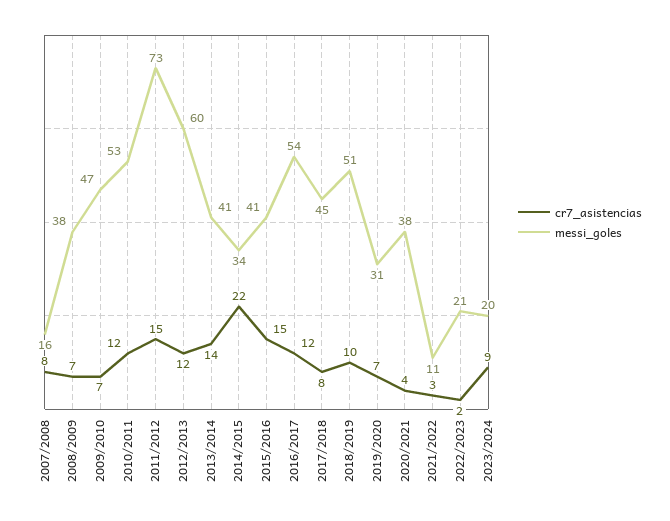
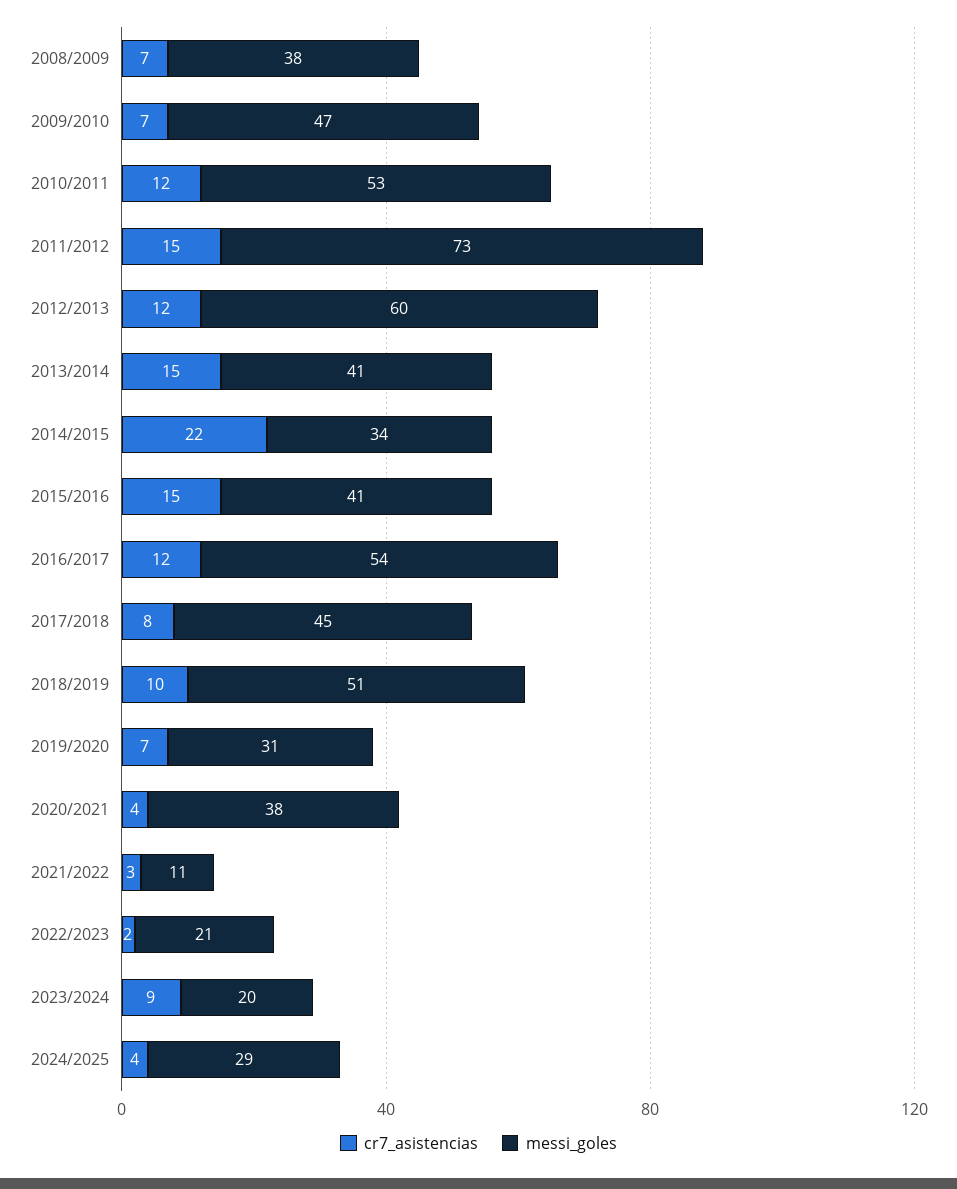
cr7_asistencias, 2007/2008: 8 -> none
messi_goles, 2007/2008: 16 -> none
cr7_asistencias, 2013/2014: 14 -> 15
cr7_asistencias, 2024/2025: none -> 4
messi_goles, 2024/2025: none -> 29

